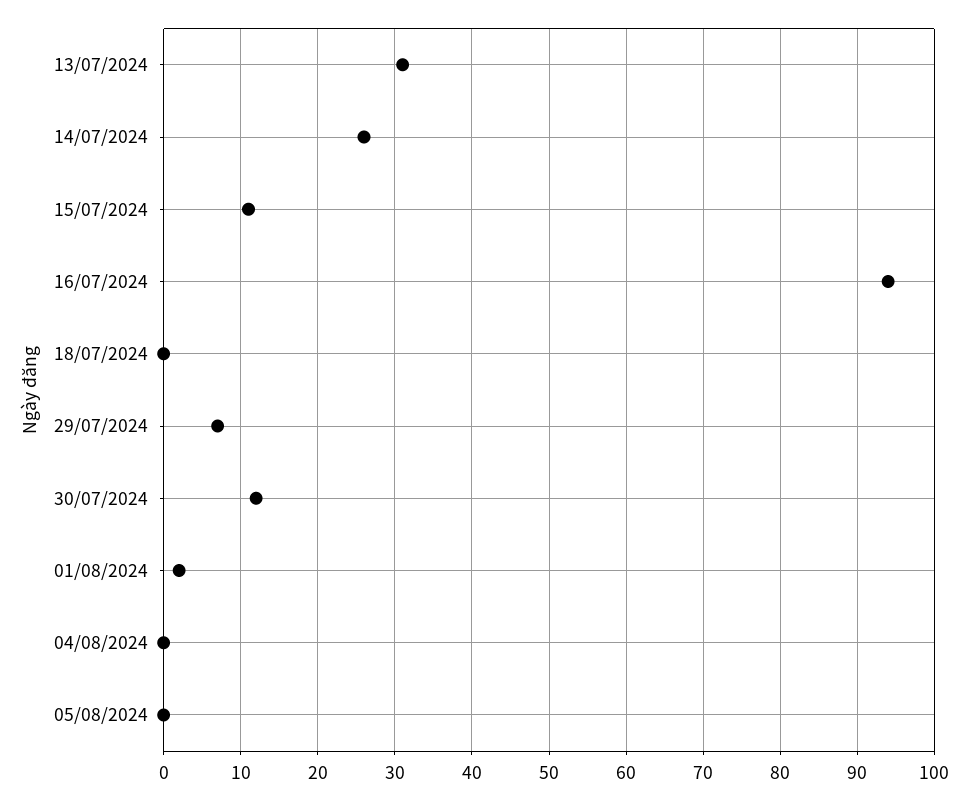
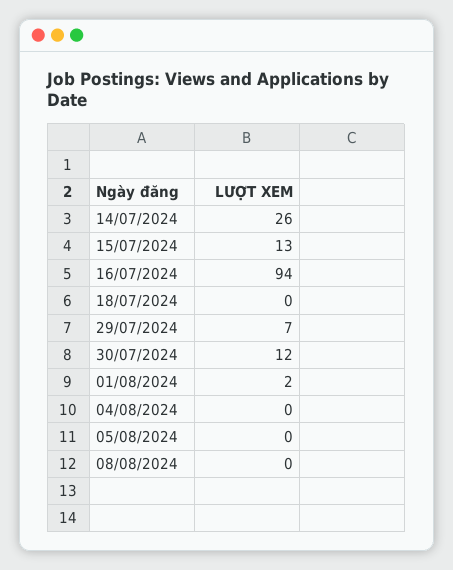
13/07/2024: 31 -> none
15/07/2024: 11 -> 13
08/08/2024: none -> 0

